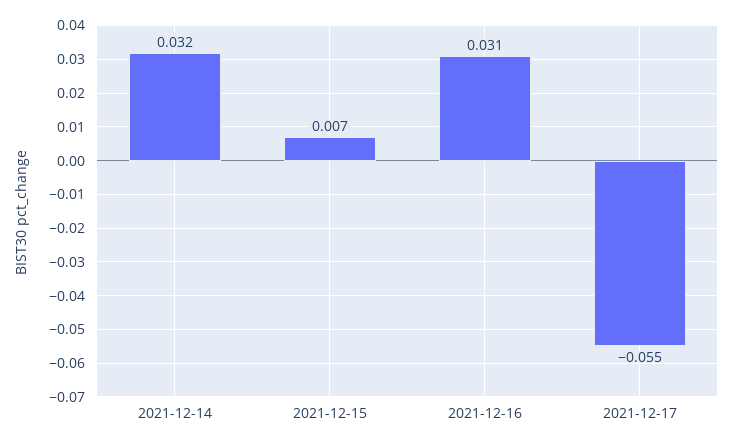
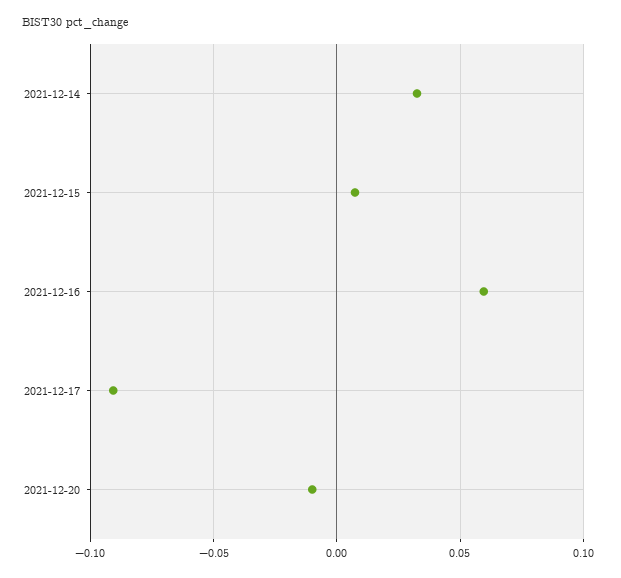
2021-12-16: 0.031 -> 0.06
2021-12-17: -0.055 -> -0.09
2021-12-20: none -> -0.01

